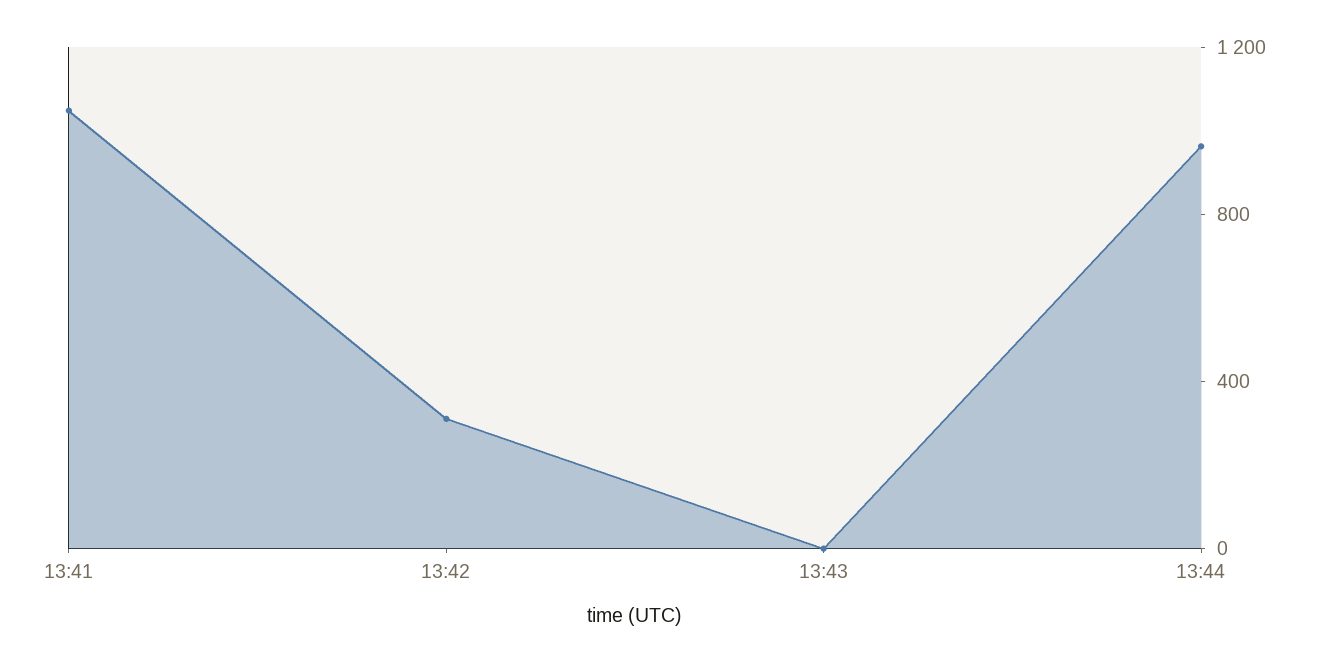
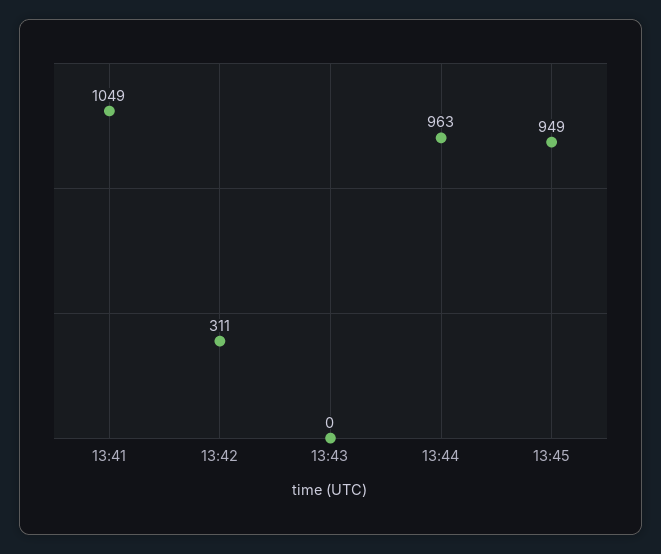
13:45: none -> 949

